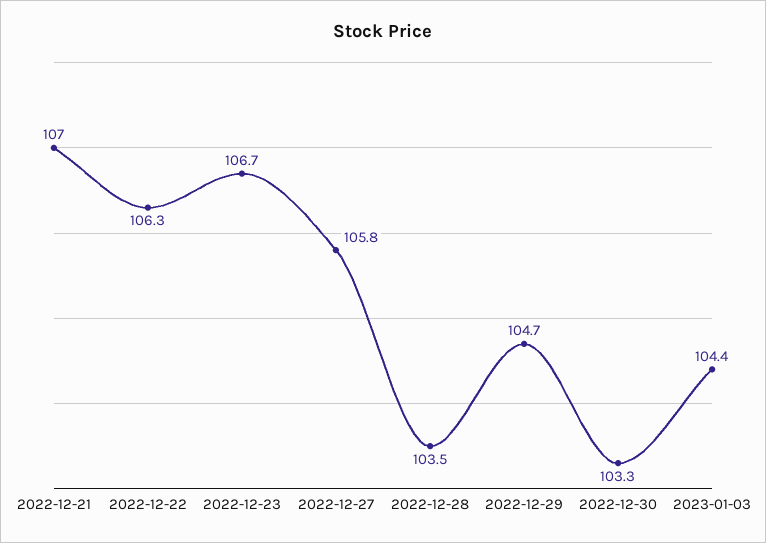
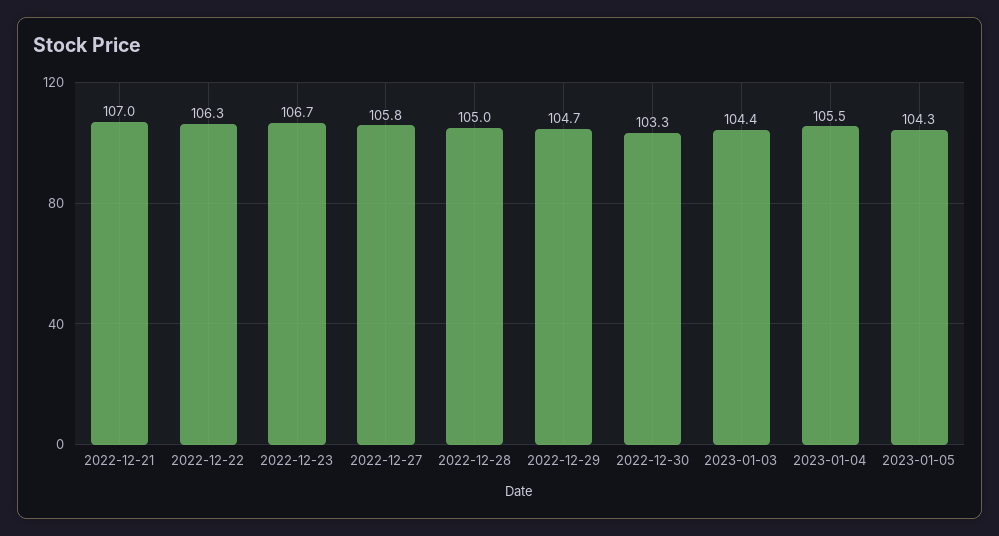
2022-12-28: 103.5 -> 105
2023-01-04: none -> 105.5
2023-01-05: none -> 104.3

